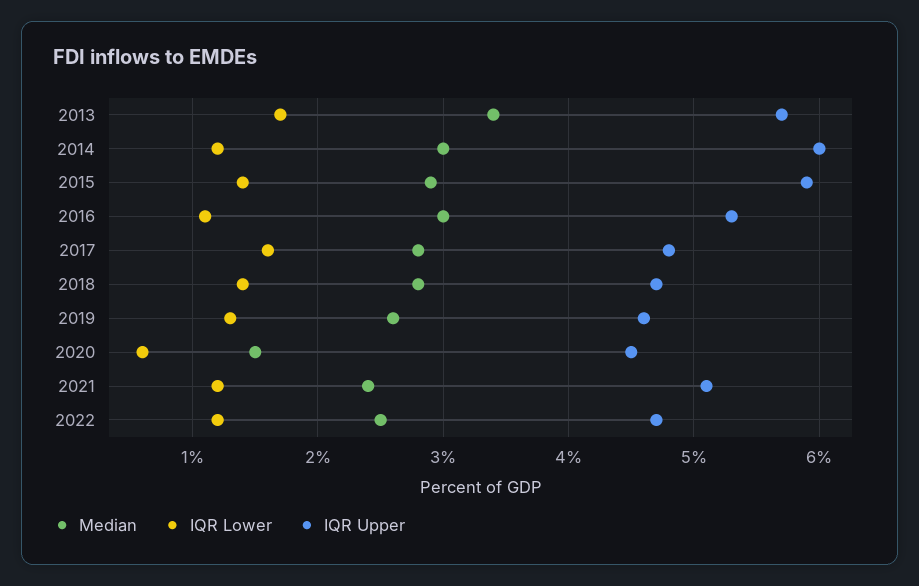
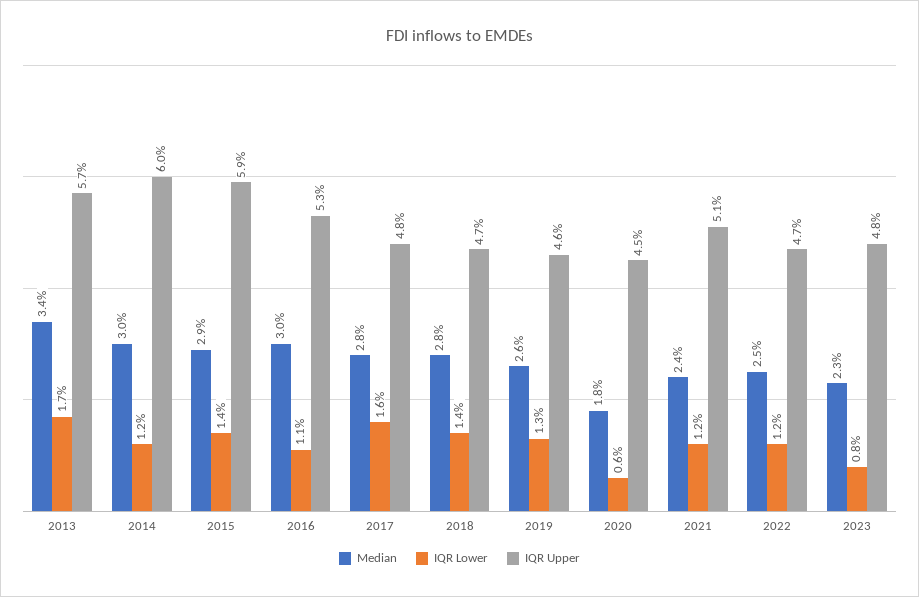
Median, 2020: 1.5 -> 1.8
Median, 2023: none -> 2.3
IQR Lower, 2023: none -> 0.8
IQR Upper, 2023: none -> 4.8

